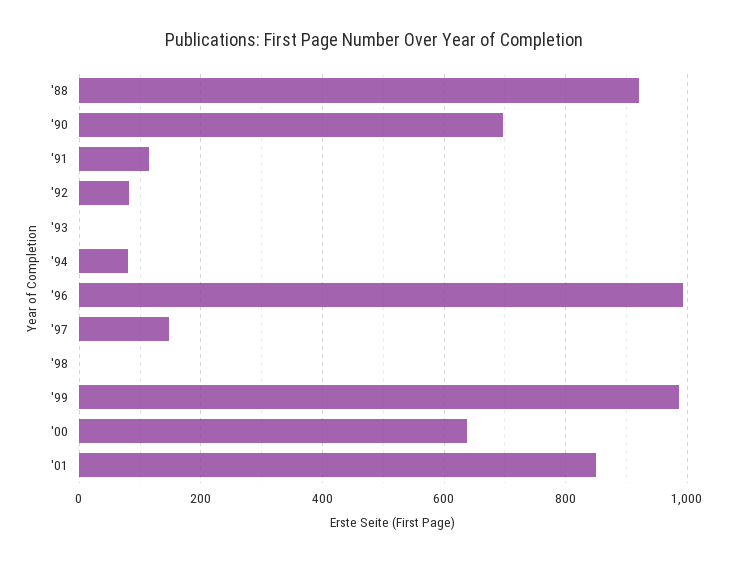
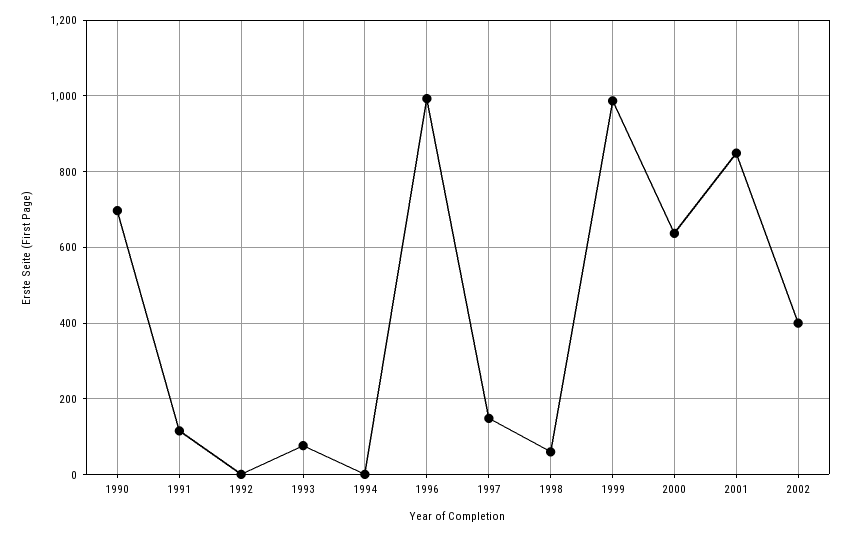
'88: 920 -> none
'92: 80 -> 0
'93: 0 -> 80
'94: 80 -> 0
'98: 0 -> 60
2002: none -> 400

